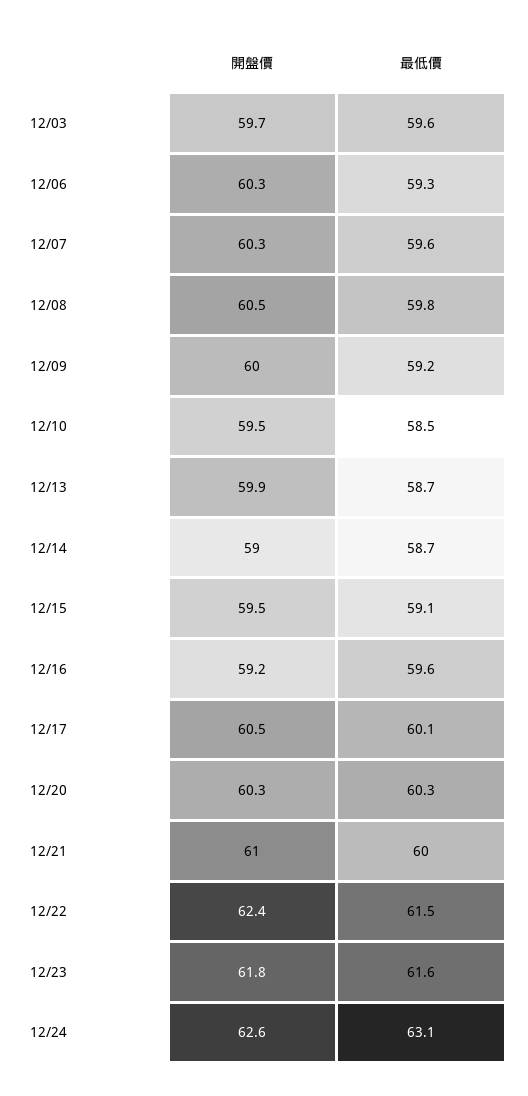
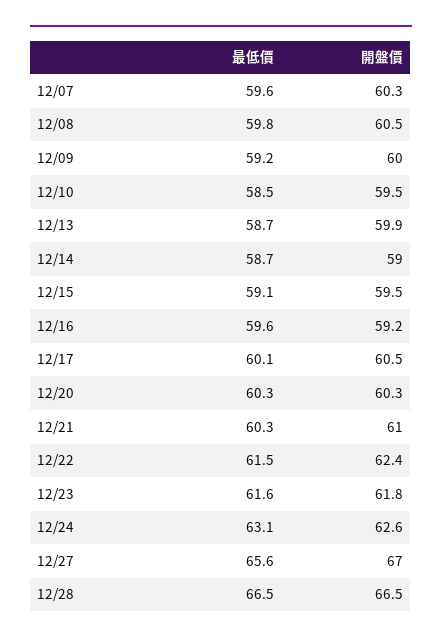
開盤價, 12/03: 59.7 -> none
最低價, 12/03: 59.6 -> none
開盤價, 12/06: 60.3 -> none
最低價, 12/06: 59.3 -> none
最低價, 12/21: 60 -> 60.3
最低價, 12/27: none -> 65.6
開盤價, 12/27: none -> 67
最低價, 12/28: none -> 66.5
開盤價, 12/28: none -> 66.5

